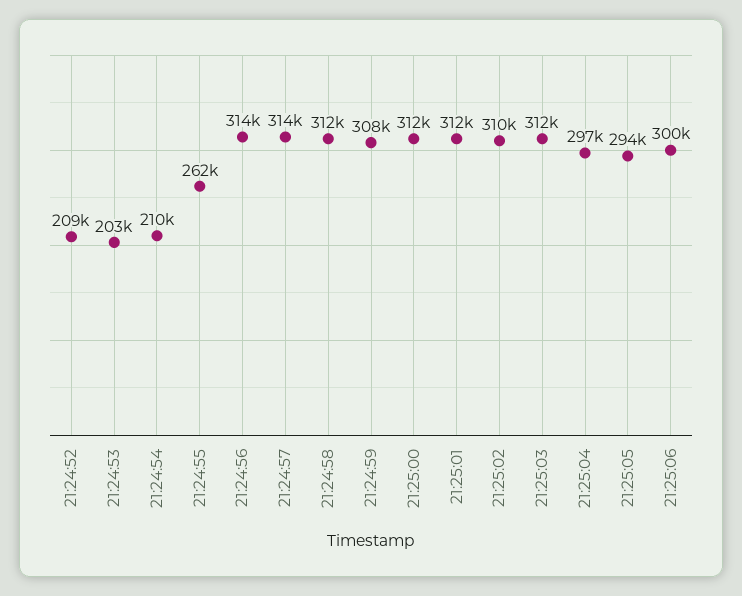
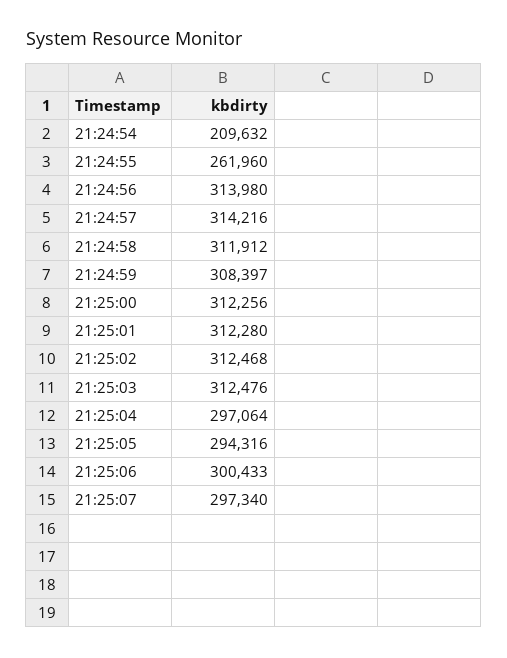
21:24:52: 209000 -> none
21:24:53: 203000 -> none
21:25:02: 310000 -> 312468
21:25:07: none -> 297340

